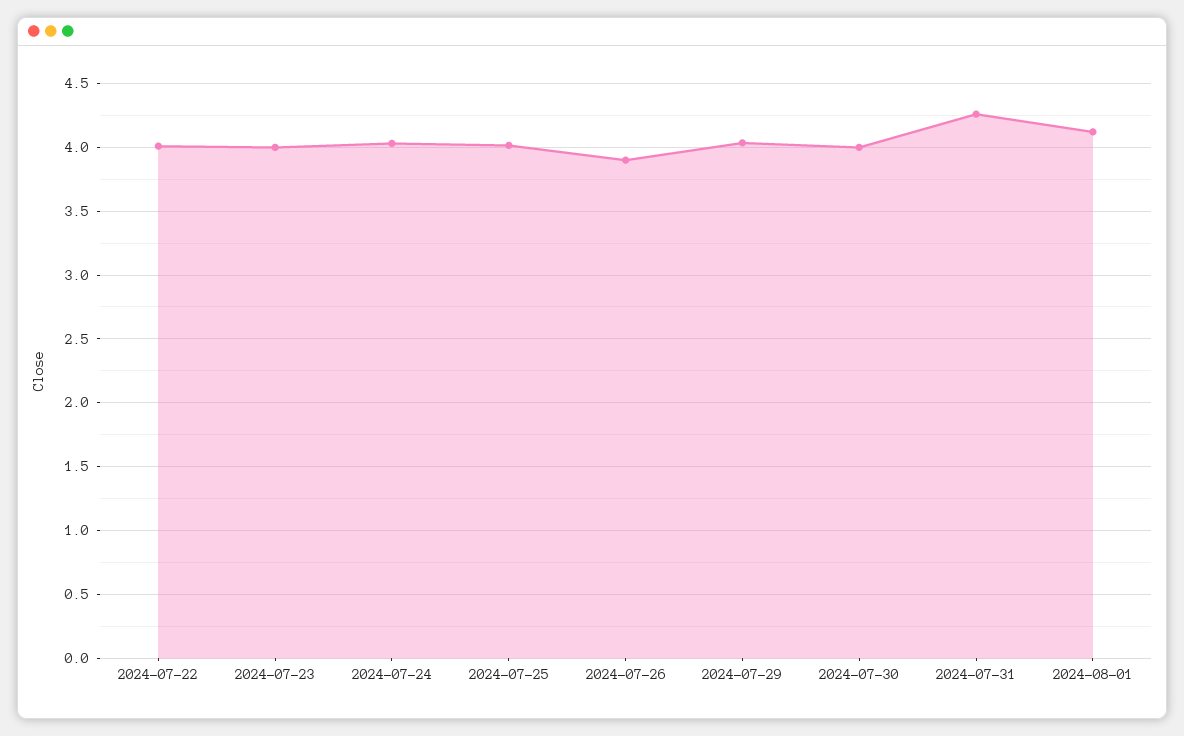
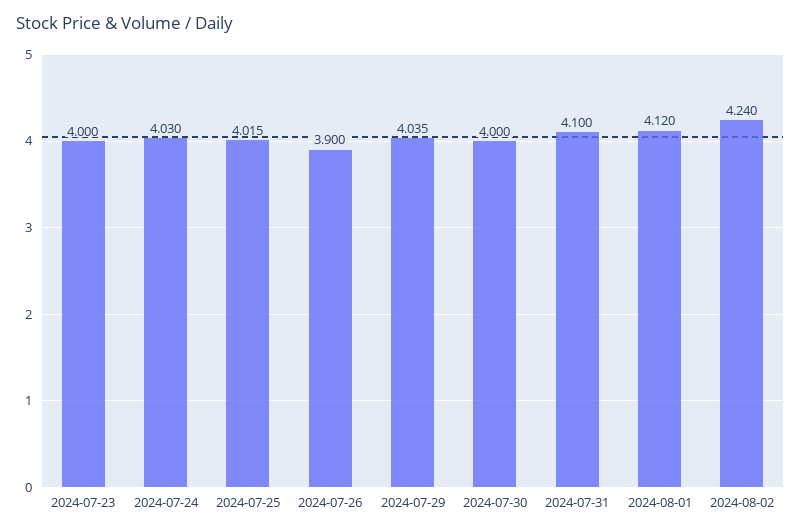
2024-07-22: 4 -> none
2024-07-31: 4.25 -> 4.1
2024-08-02: none -> 4.24

